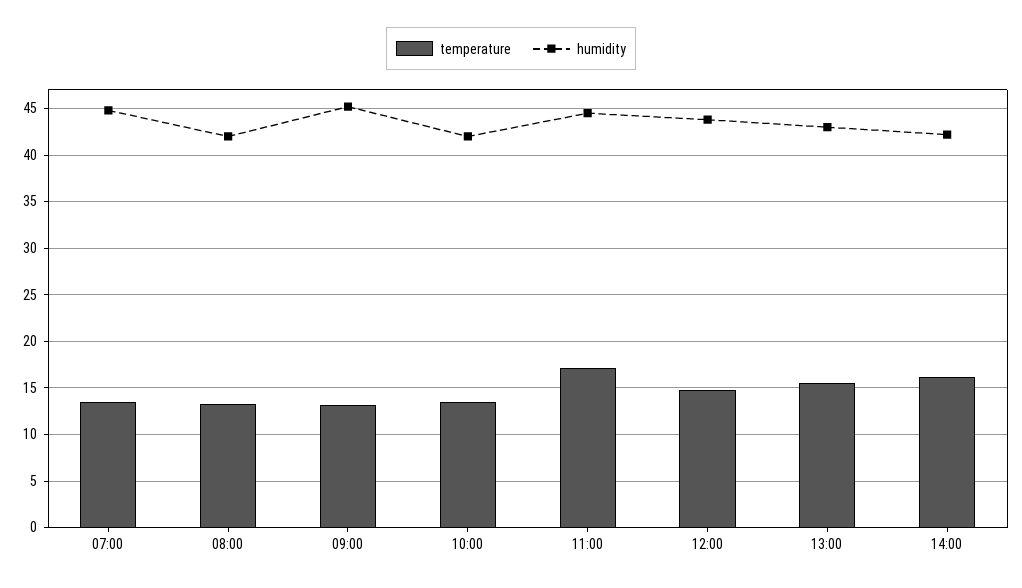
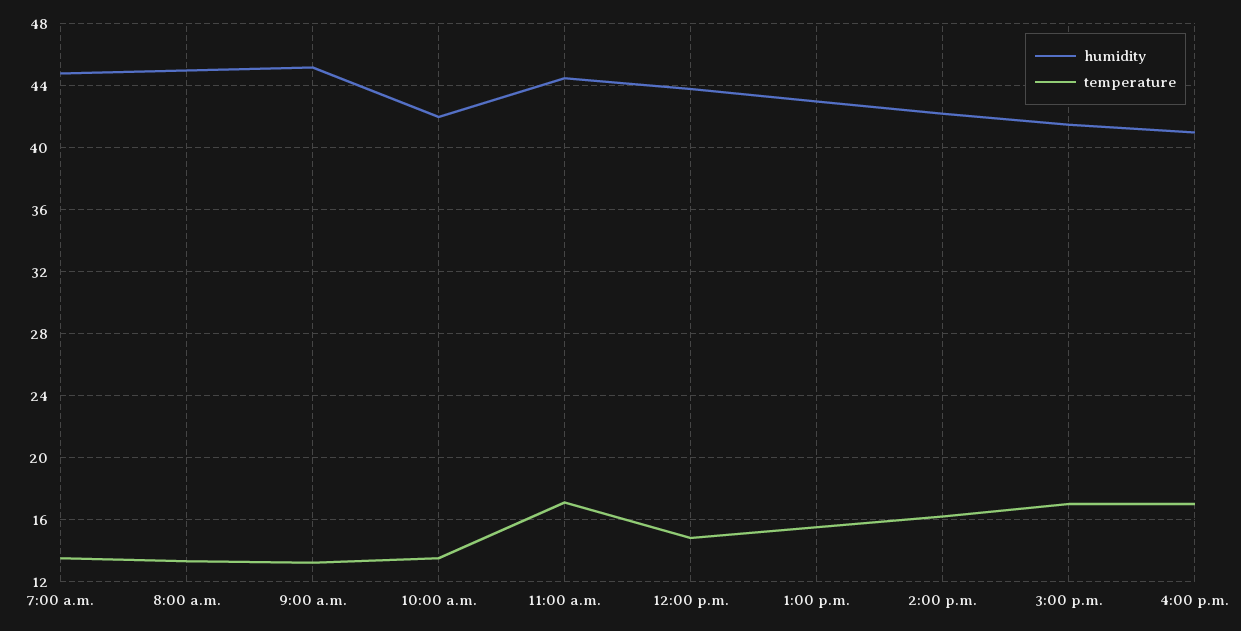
humidity, 08:00: 42 -> 45
humidity, 3:00 p.m.: none -> 41.5
temperature, 3:00 p.m.: none -> 17
humidity, 4:00 p.m.: none -> 41
temperature, 4:00 p.m.: none -> 17

